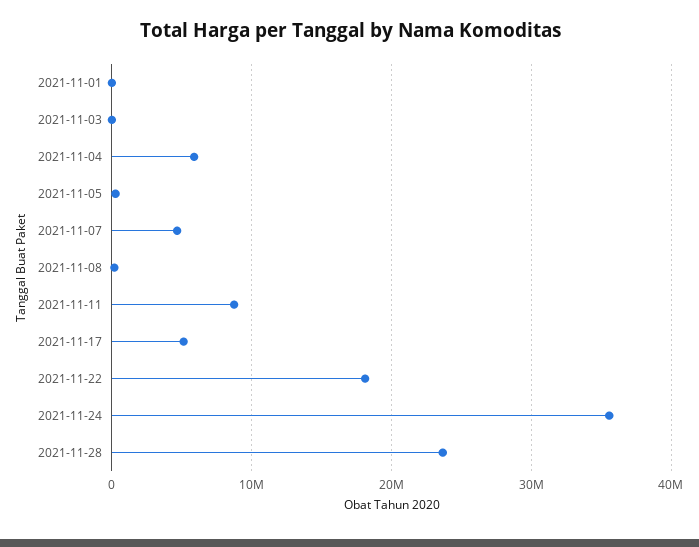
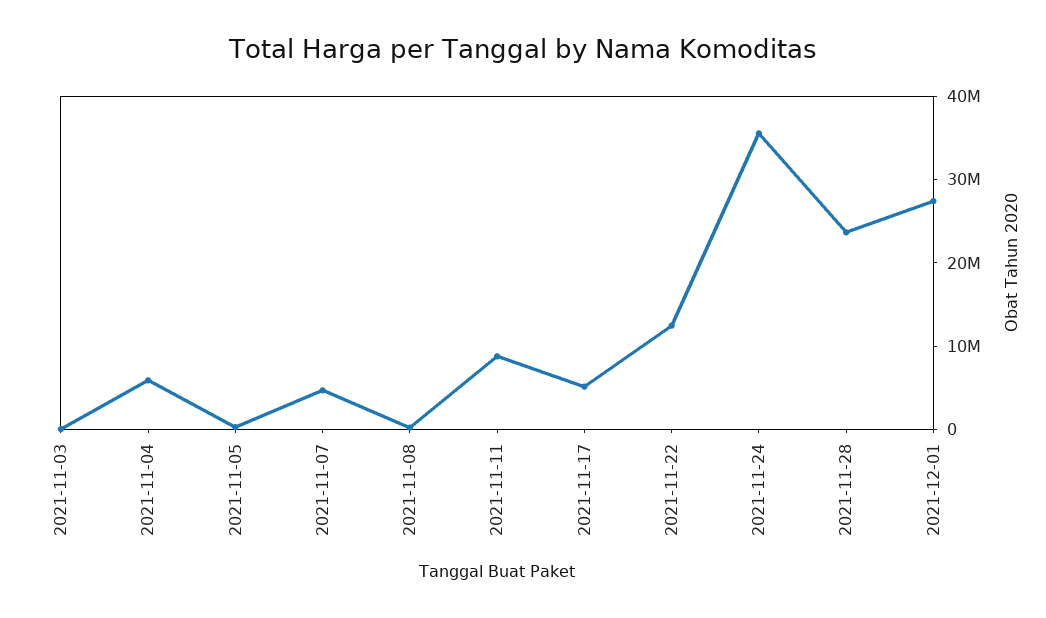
2021-11-01: 0 -> none
2021-11-22: 18000000 -> 12000000
2021-12-01: none -> 28000000

